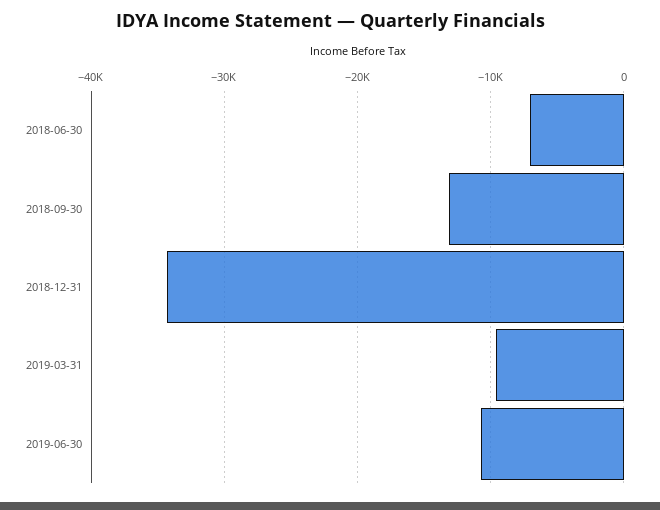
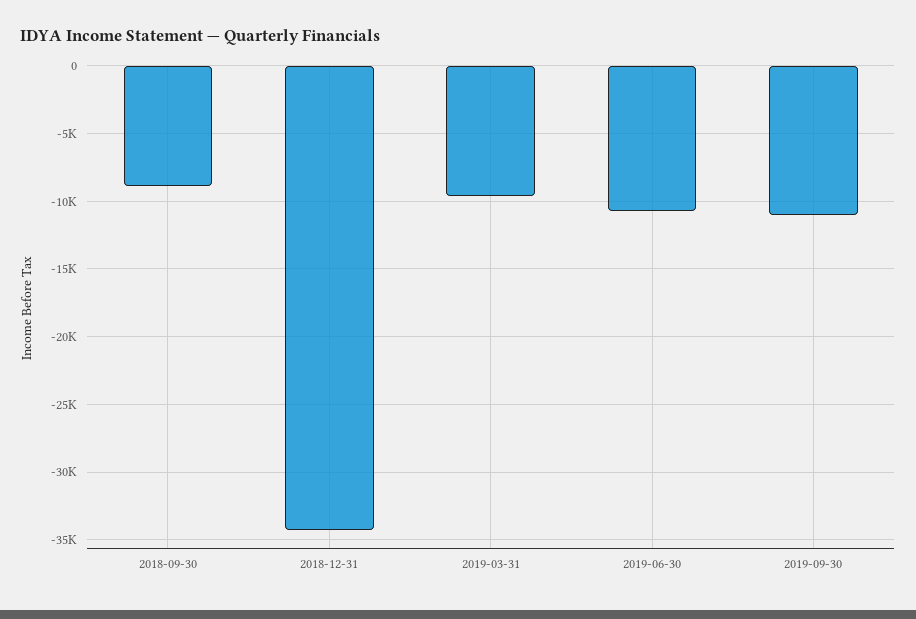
2018-06-30: -7000 -> none
2018-09-30: -13000 -> -9000
2019-09-30: none -> -11000

